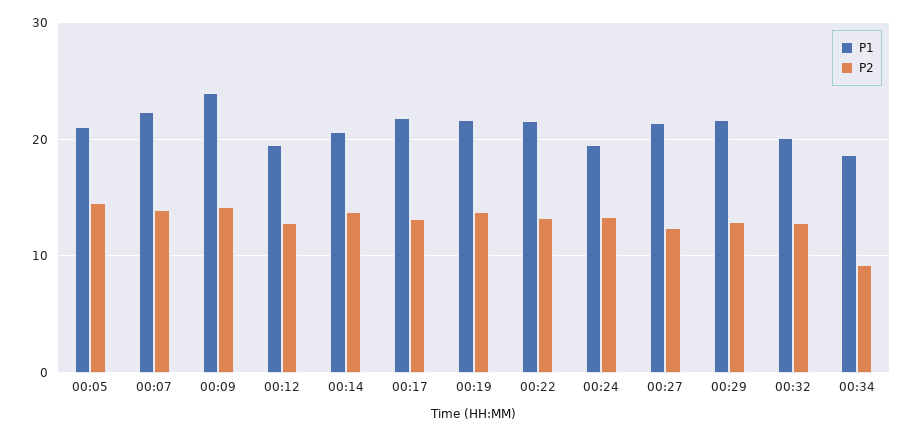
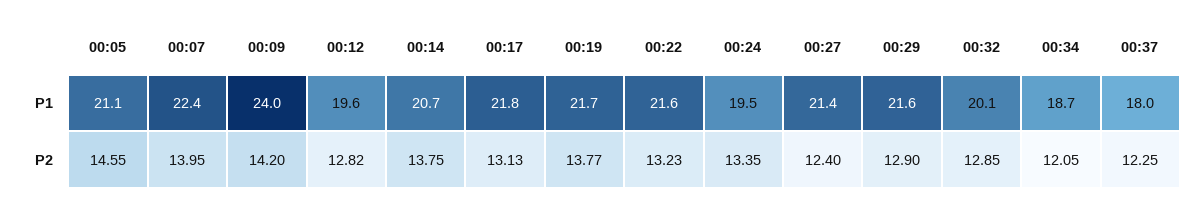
P2, 00:34: 9 -> 12.05
P1, 00:37: none -> 18
P2, 00:37: none -> 12.25

